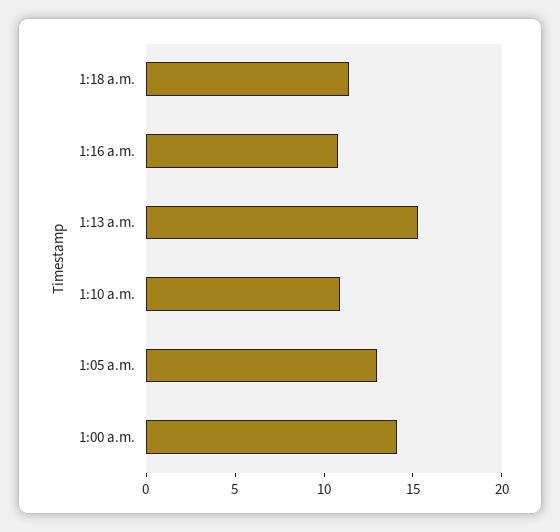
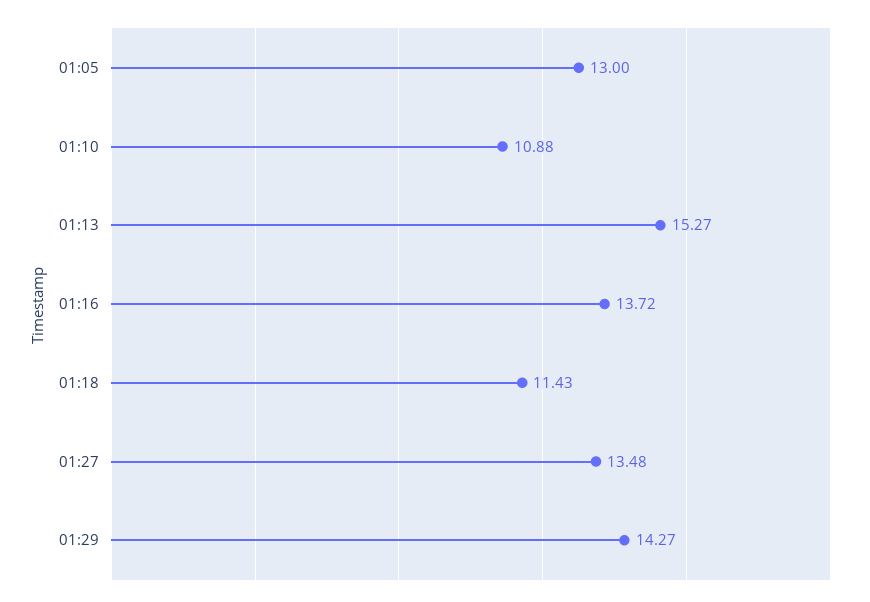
1:16 a.m.: 11 -> 13.72
1:00 a.m.: 14 -> none
01:27: none -> 13.48
01:29: none -> 14.27

